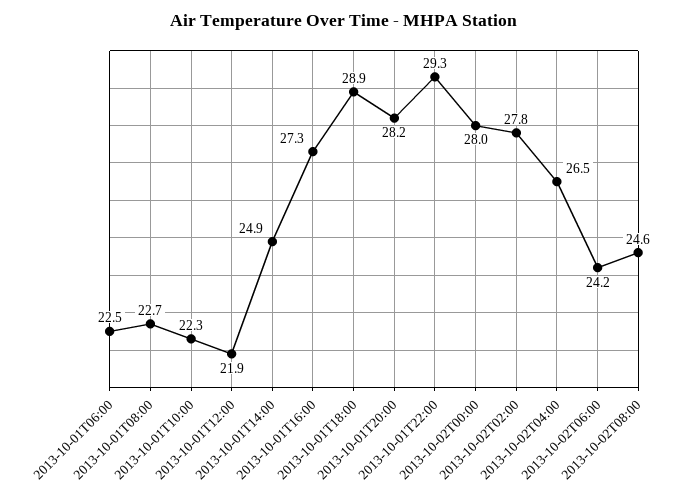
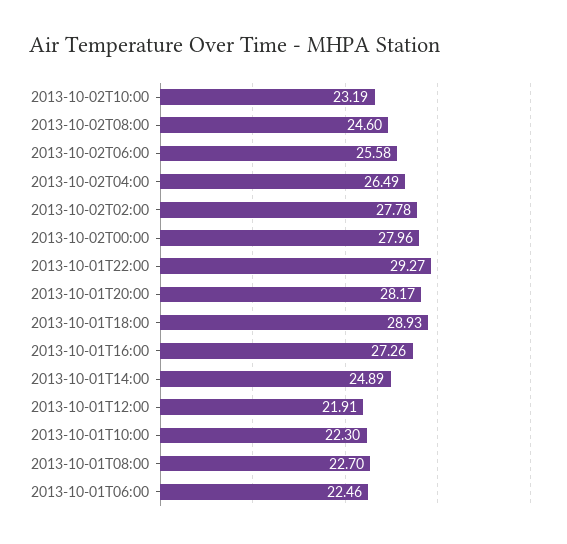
2013-10-02T06:00: 24.2 -> 25.58
2013-10-02T10:00: none -> 23.19

